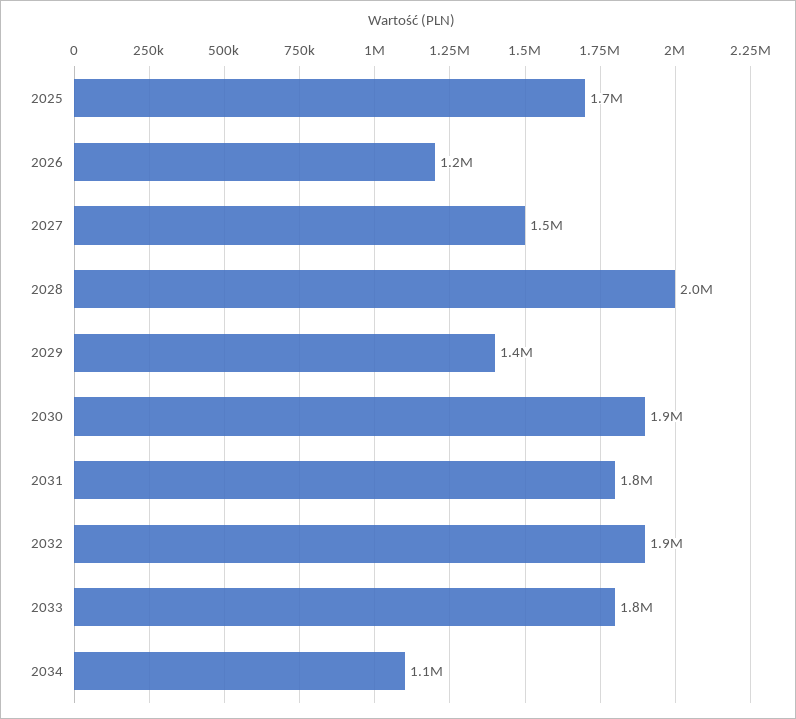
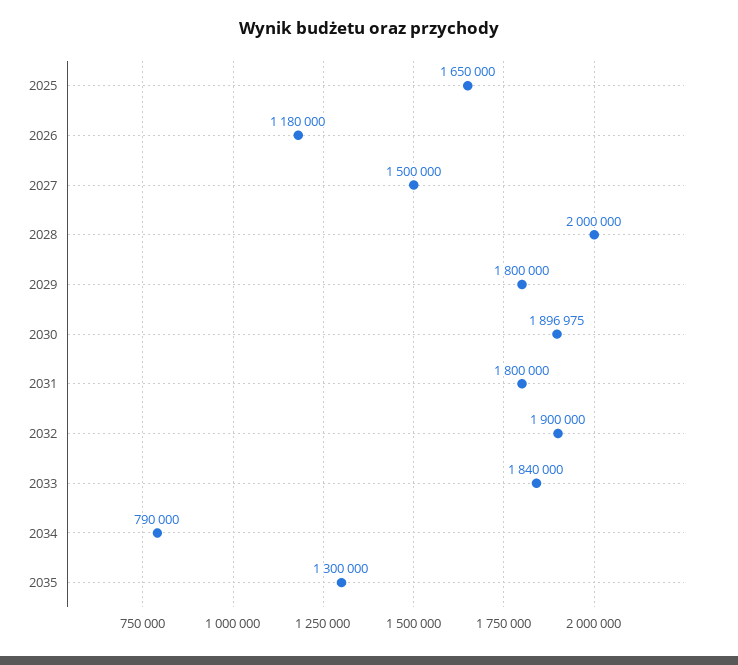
2029: 1400000 -> 1800000
2034: 1100000 -> 790000
2035: none -> 1300000

